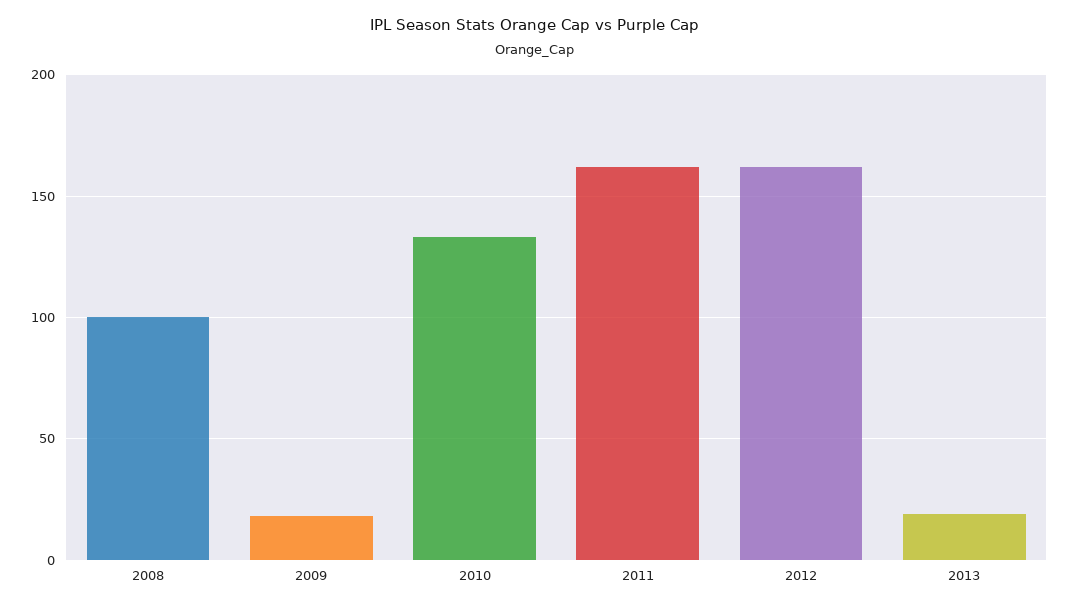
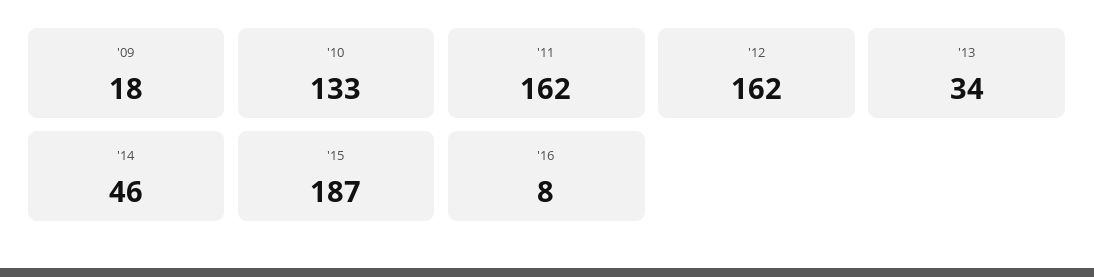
2008: 100 -> none
2013: 20 -> 34
'14: none -> 46
'15: none -> 187
'16: none -> 8

